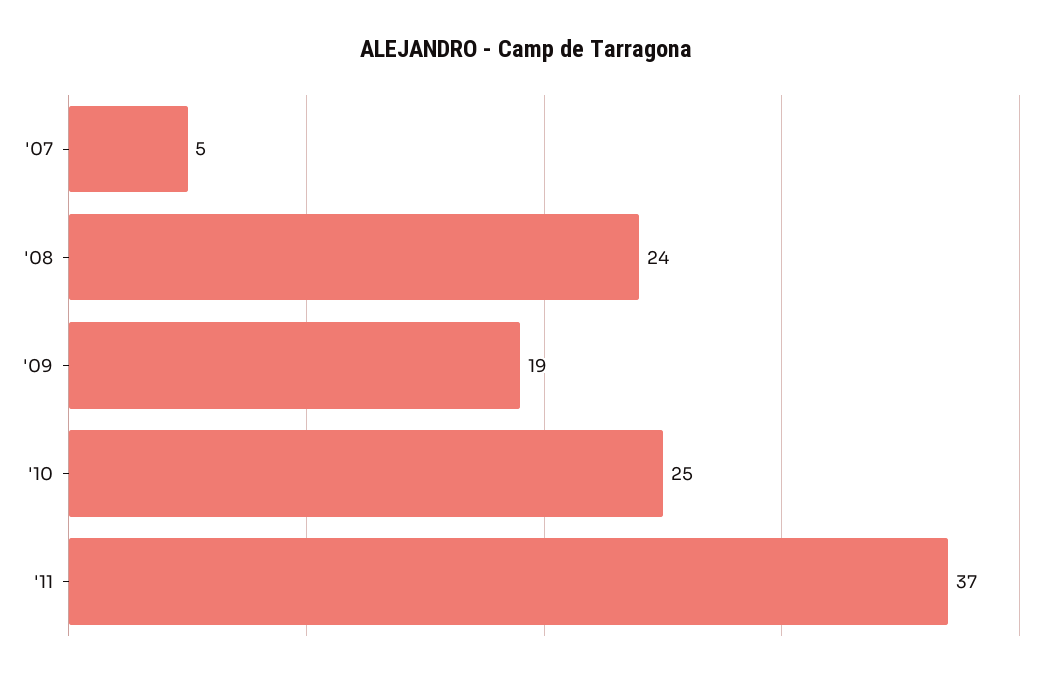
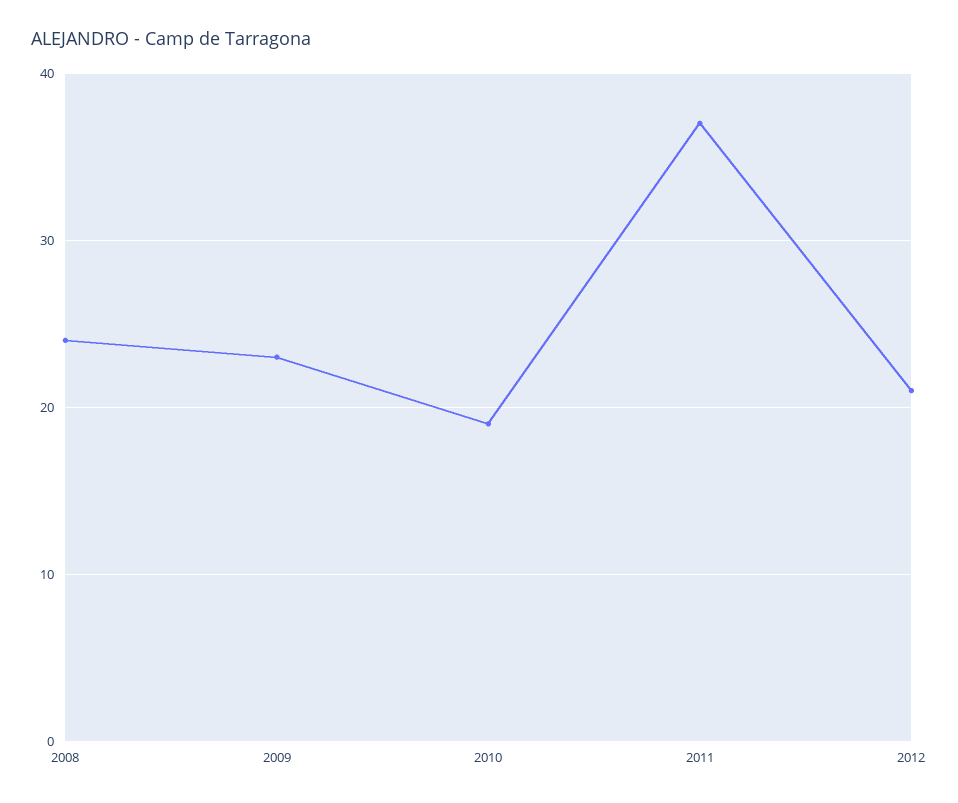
'07: 5 -> none
'09: 19 -> 23
'10: 25 -> 19
2012: none -> 21

